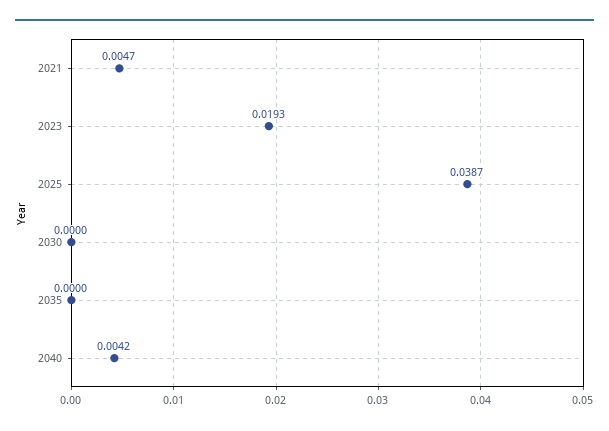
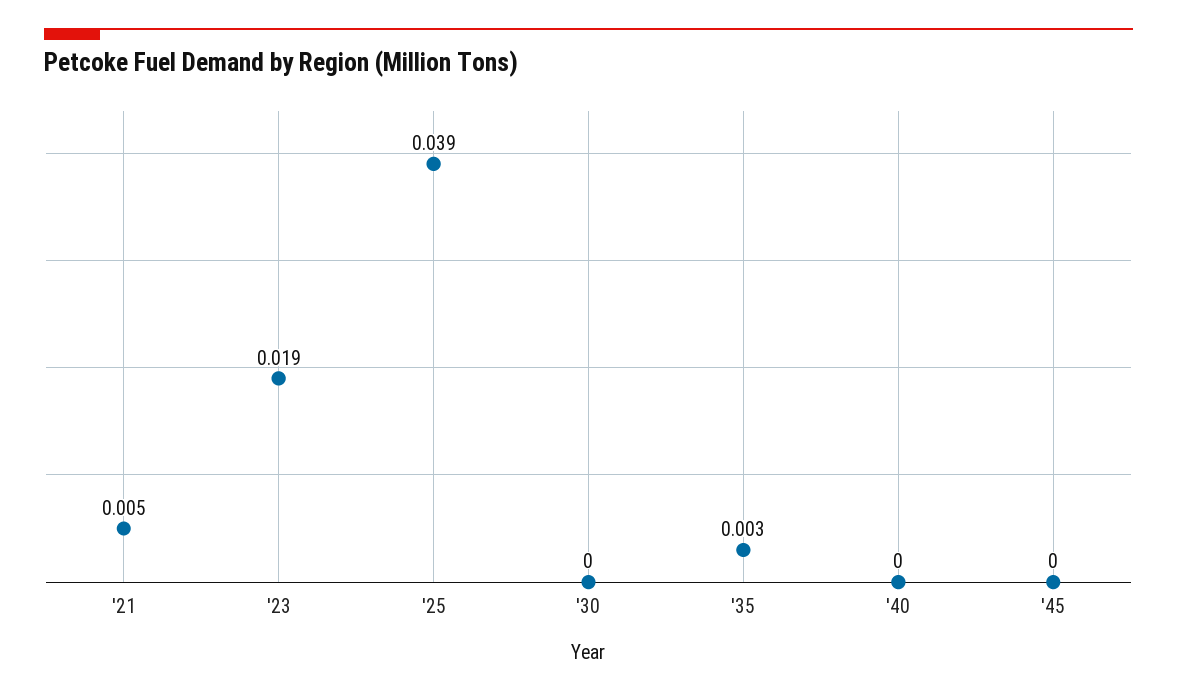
2035: 0 -> 0.003
2040: 0.0042 -> 0
'45: none -> 0

